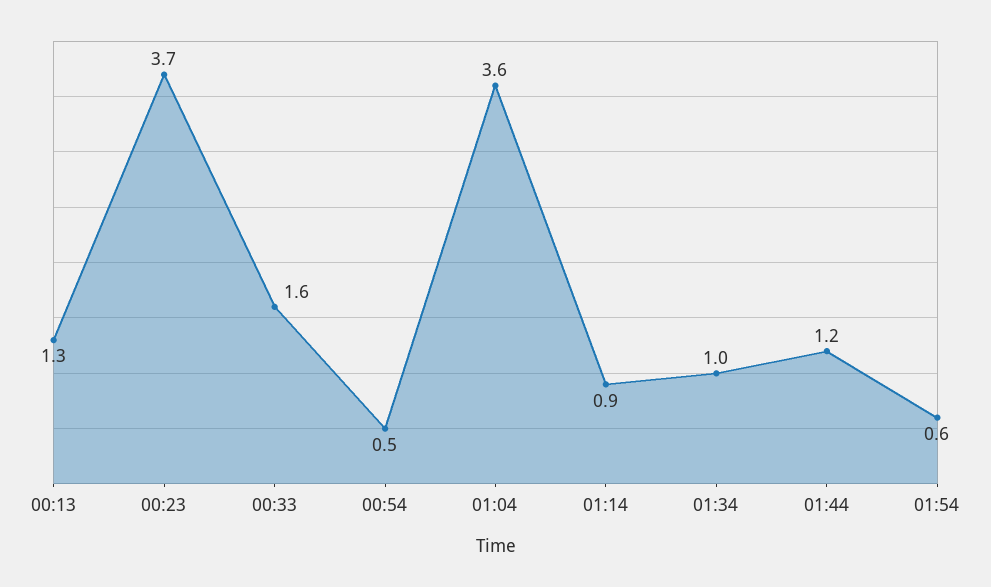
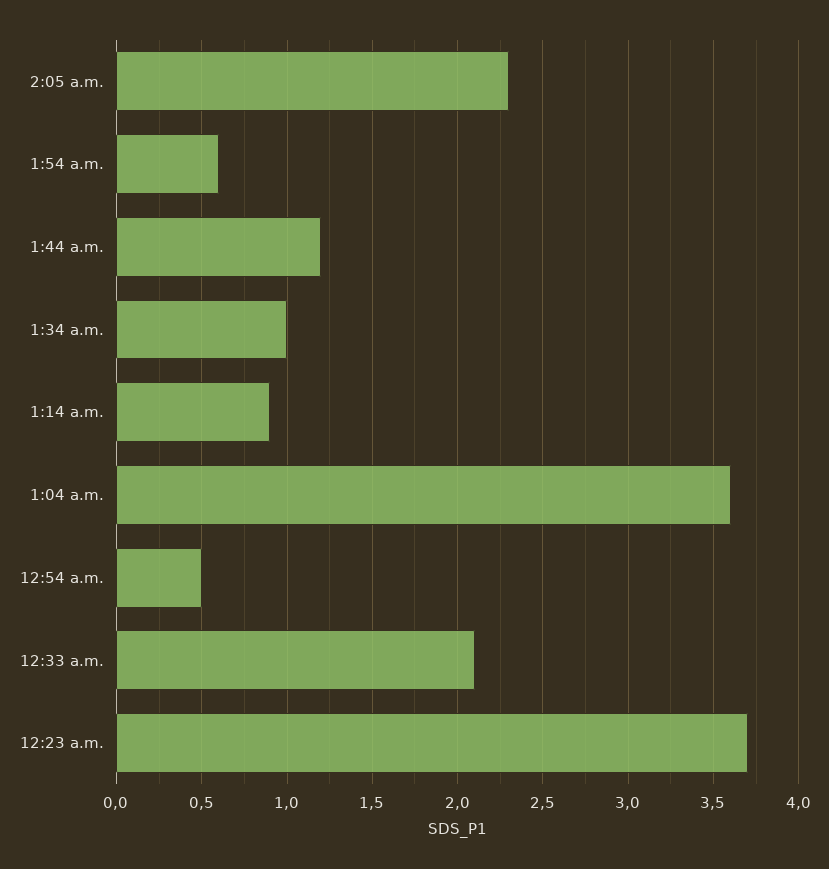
00:13: 1.3 -> none
00:33: 1.6 -> 2.1
2:05 a.m.: none -> 2.3

